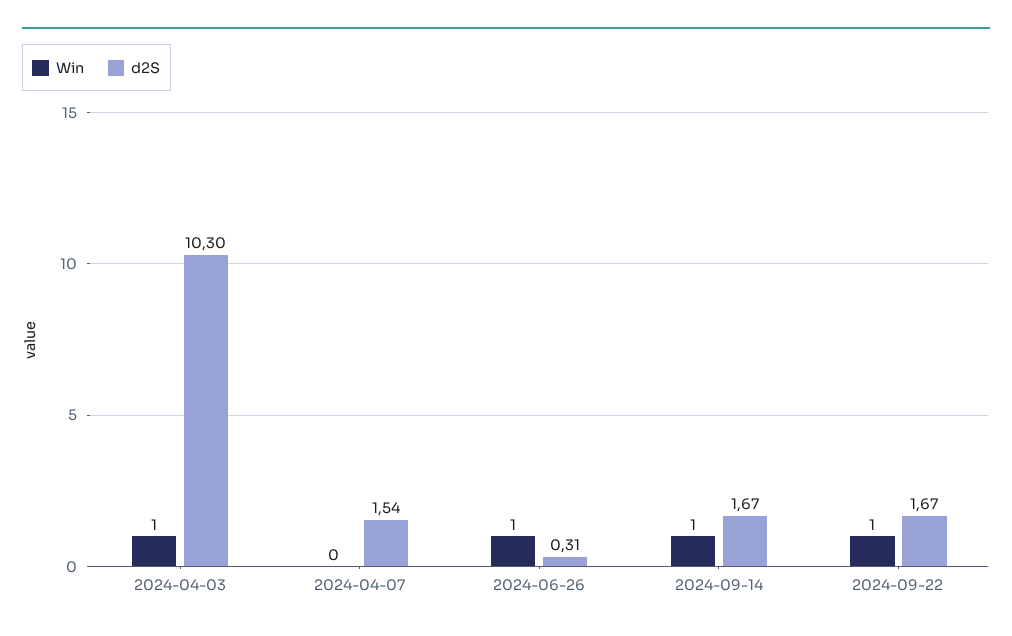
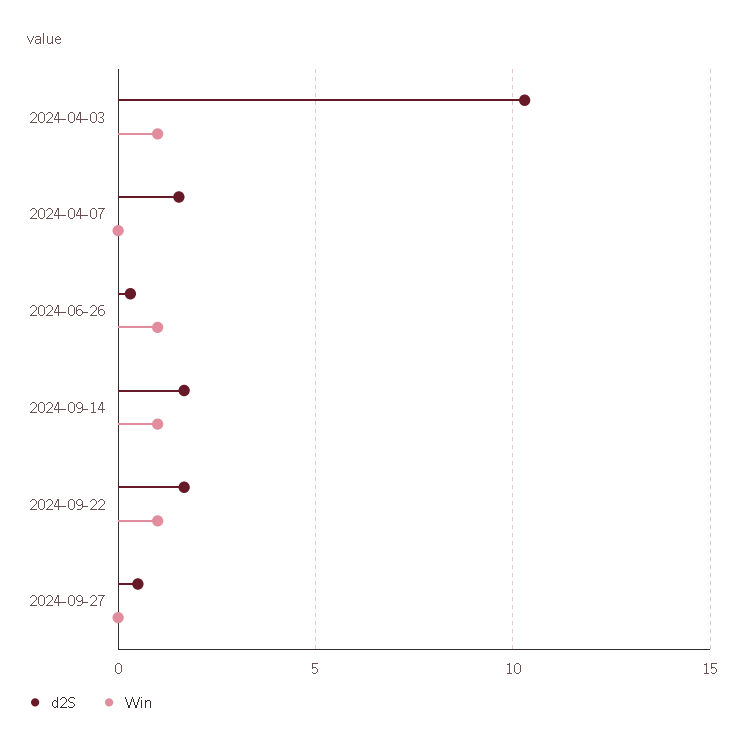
d2S, 2024-09-27: none -> 0.5
Win, 2024-09-27: none -> 0

